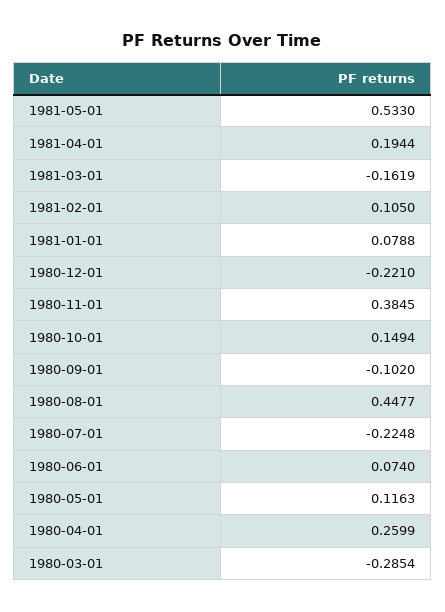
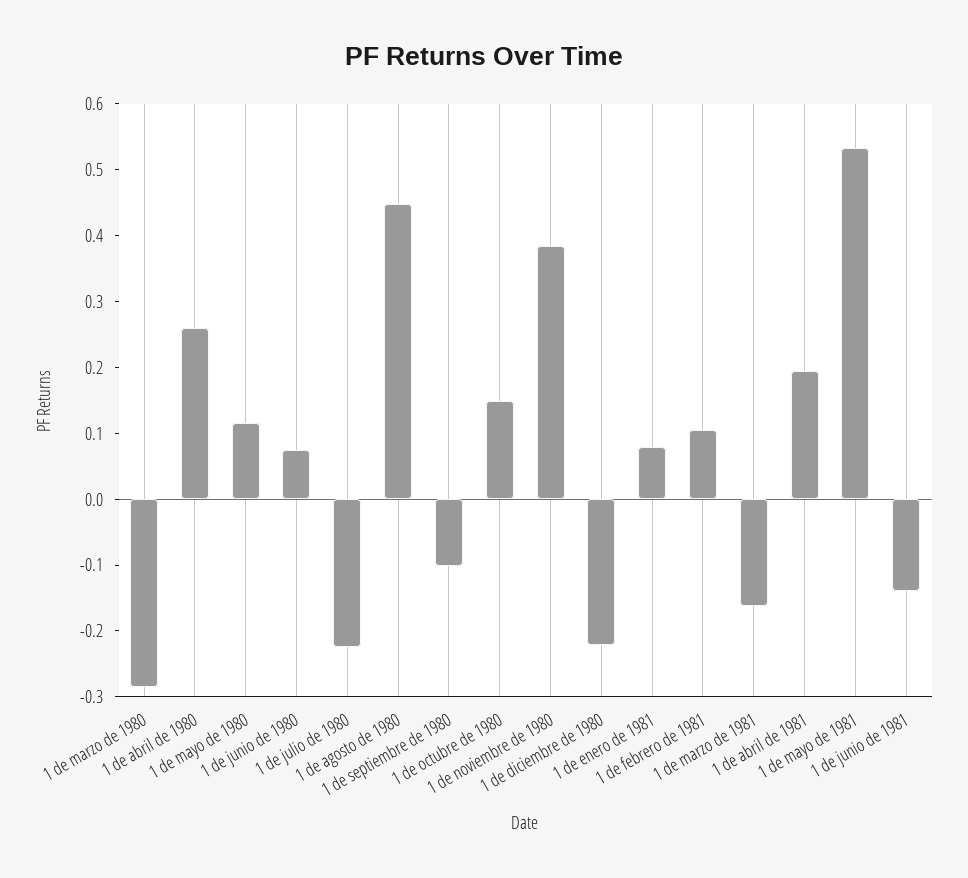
1 de junio de 1981: none -> -0.14

